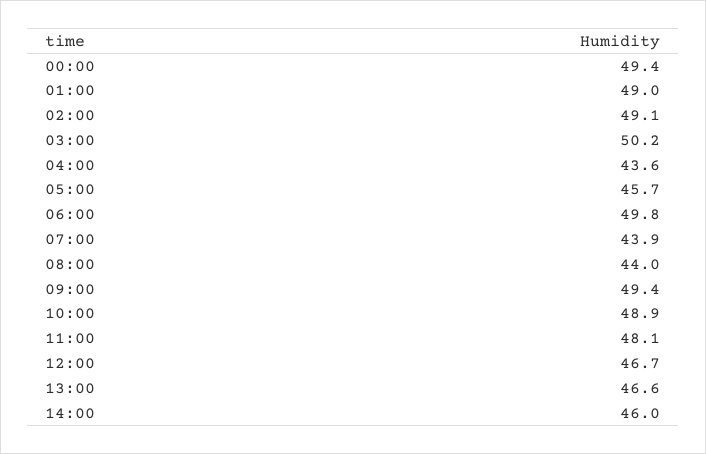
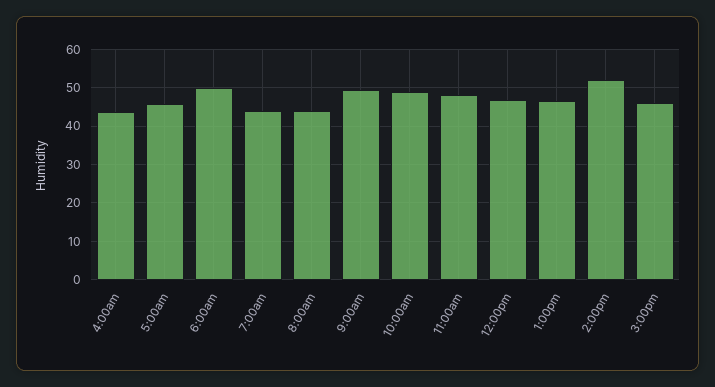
00:00: 49.4 -> none
01:00: 49 -> none
02:00: 49.1 -> none
03:00: 50.2 -> none
14:00: 46 -> 52
3:00pm: none -> 46

